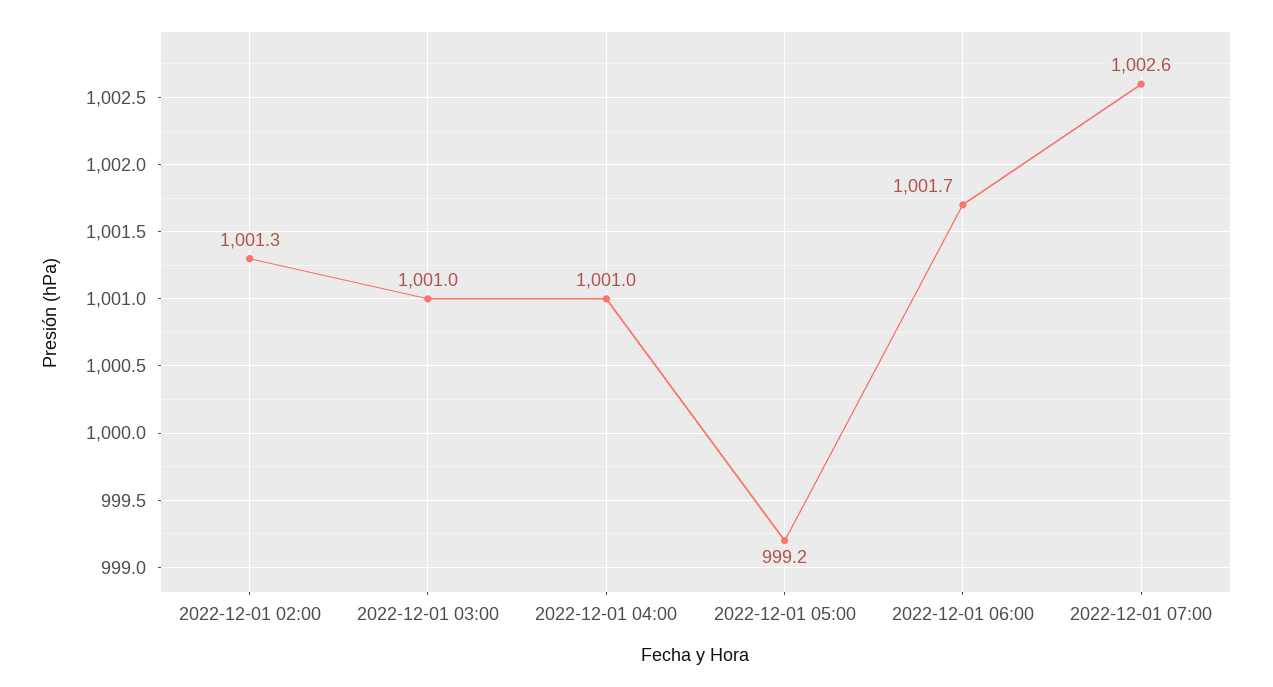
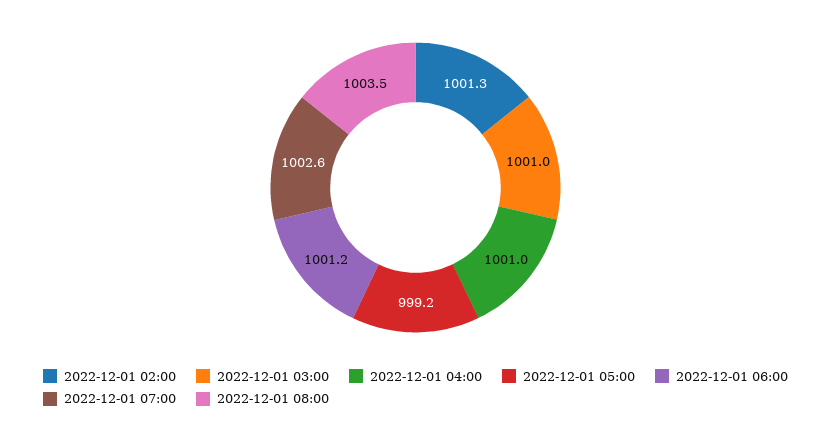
2022-12-01 06:00: 1001.7 -> 1001.2
2022-12-01 08:00: none -> 1003.5

